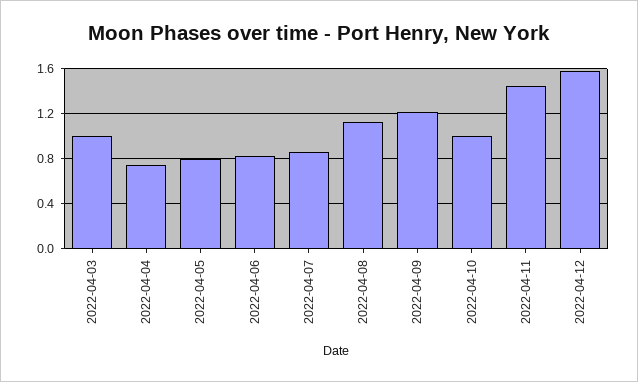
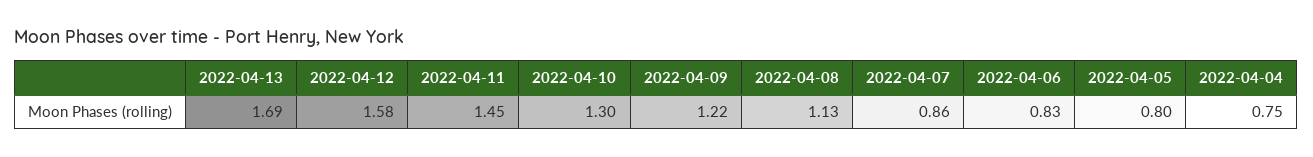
2022-04-03: 1 -> none
2022-04-10: 1 -> 1.3
2022-04-13: none -> 1.69

